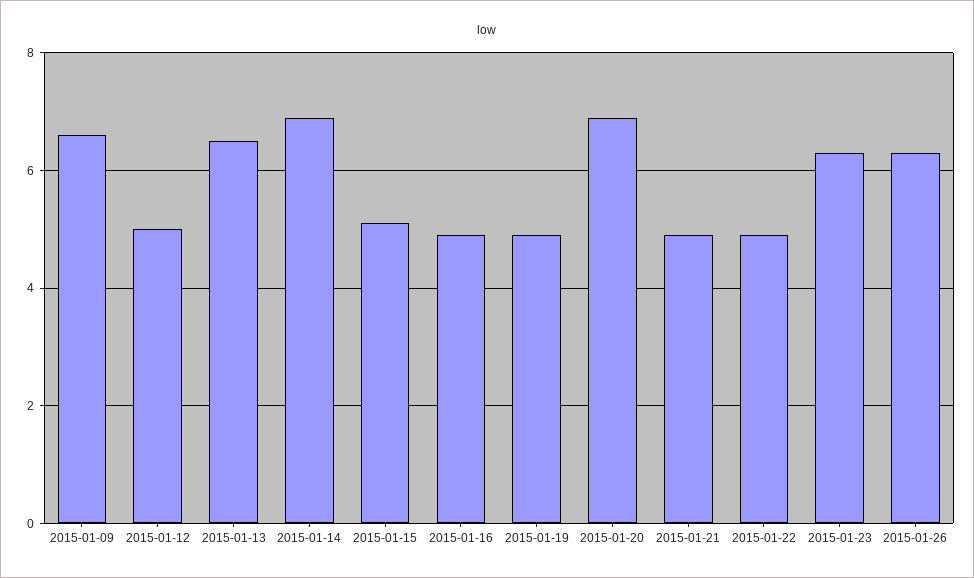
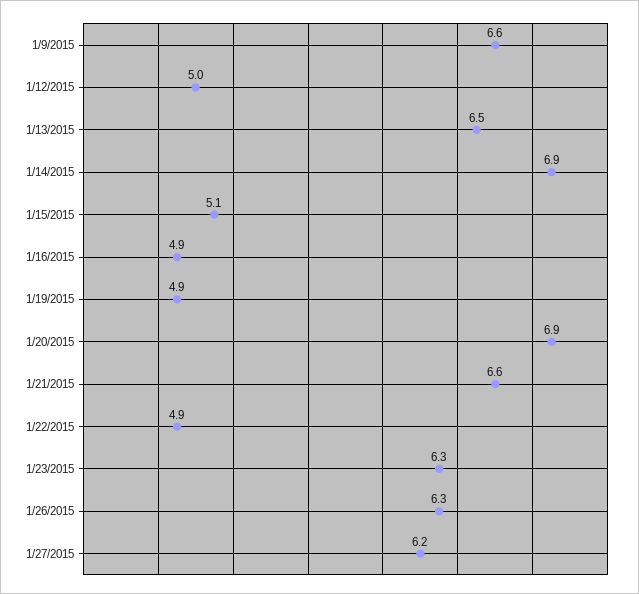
2015-01-21: 5 -> 6.6
1/27/2015: none -> 6.2

